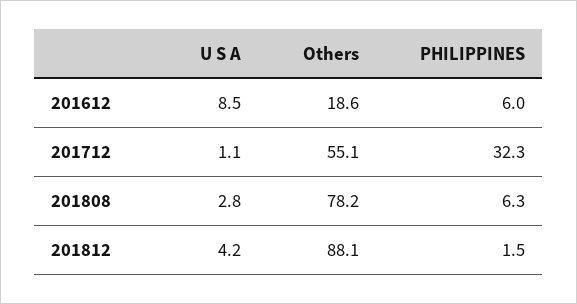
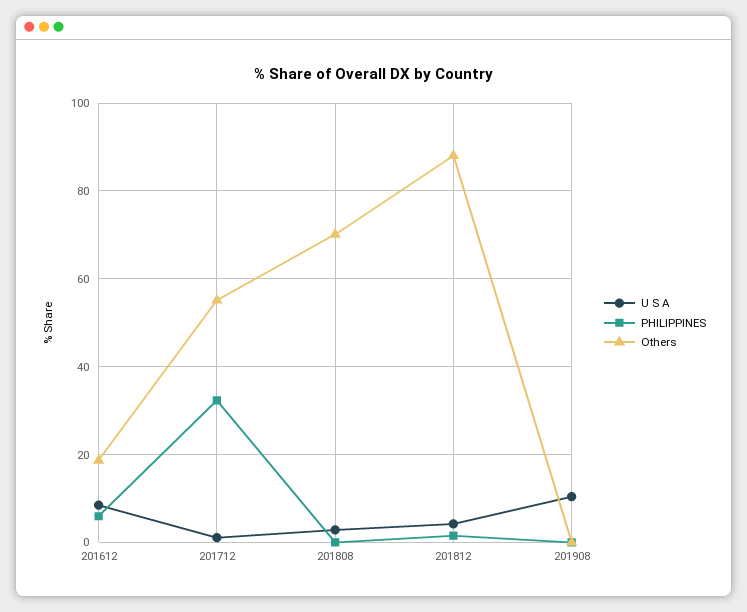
Others, 201808: 78.2 -> 70
PHILIPPINES, 201808: 6.3 -> 0
U S A, 201908: none -> 10
PHILIPPINES, 201908: none -> 0
Others, 201908: none -> 0

